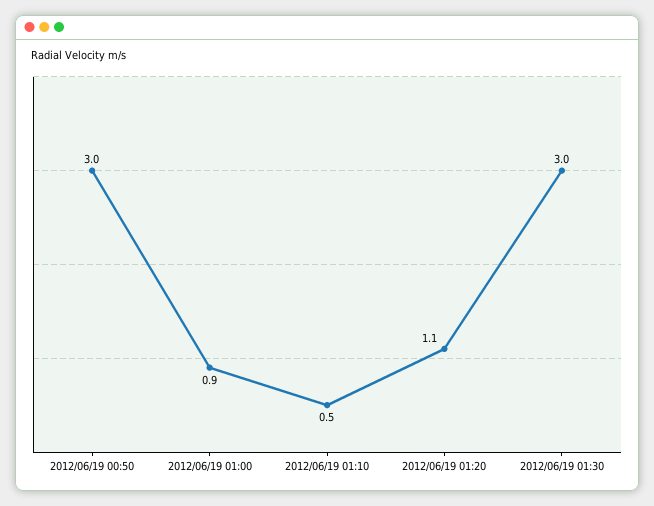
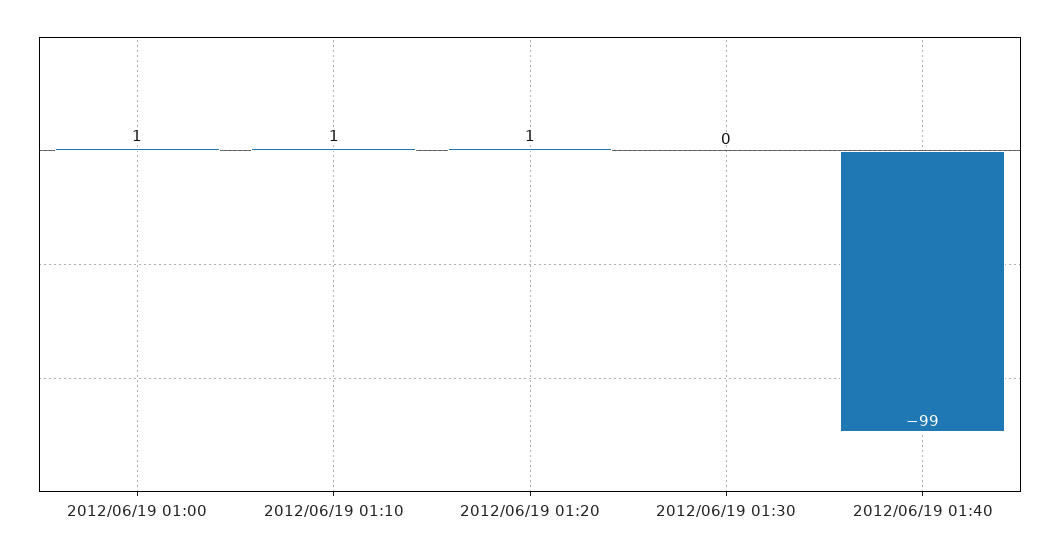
2012/06/19 00:50: 3 -> none
2012/06/19 01:30: 3 -> 0
2012/06/19 01:40: none -> -99

